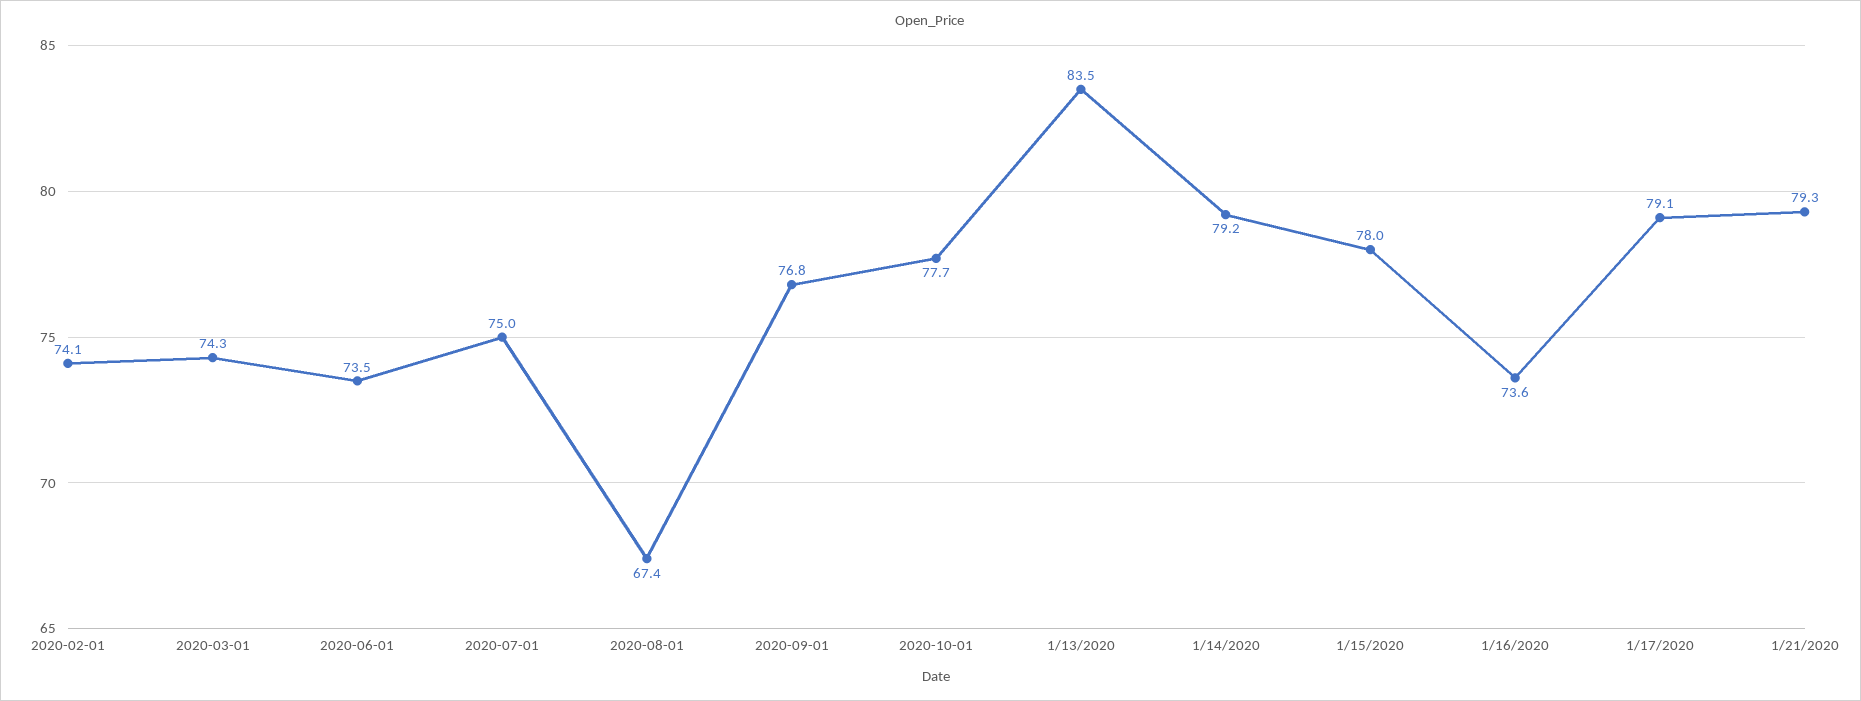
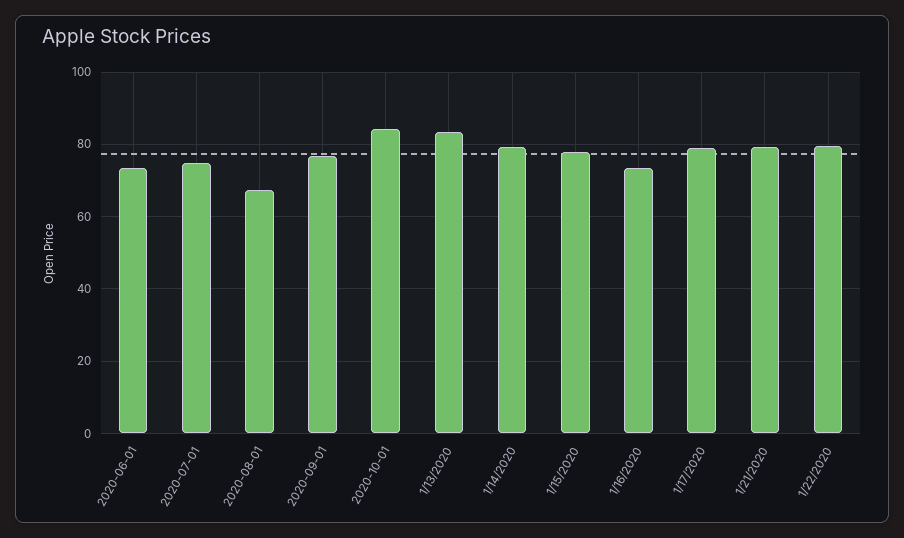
2020-02-01: 74.1 -> none
2020-03-01: 74.3 -> none
2020-10-01: 77.7 -> 84
1/22/2020: none -> 80

